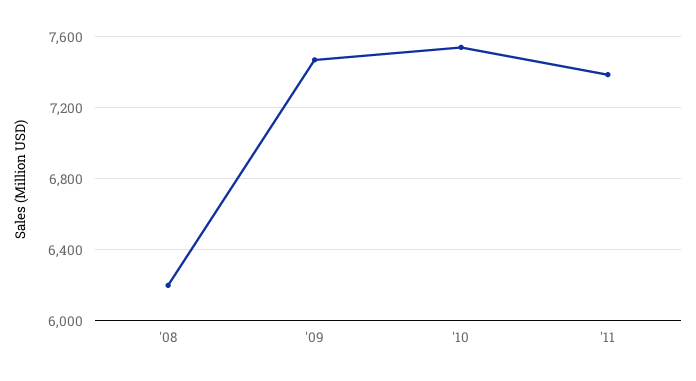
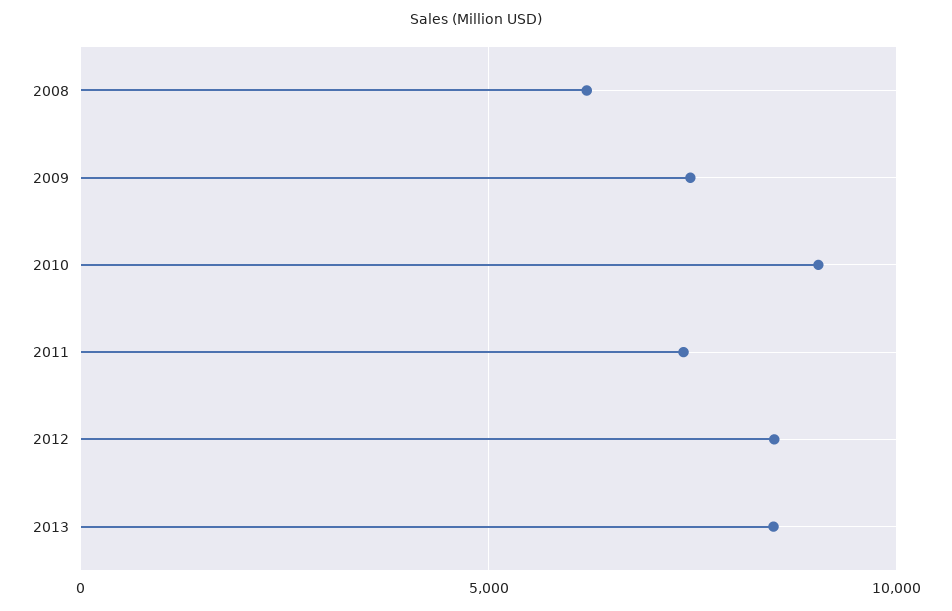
'10: 7550 -> 9000
2012: none -> 8500
2013: none -> 8500

